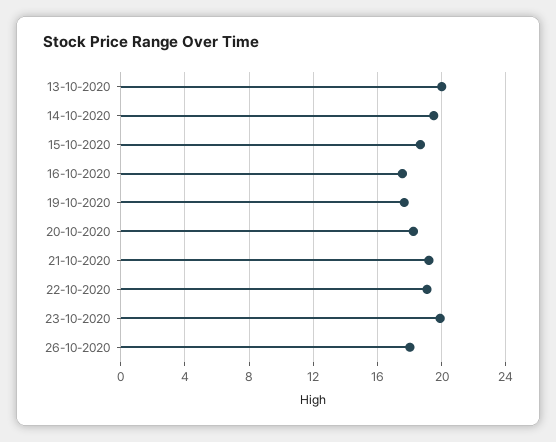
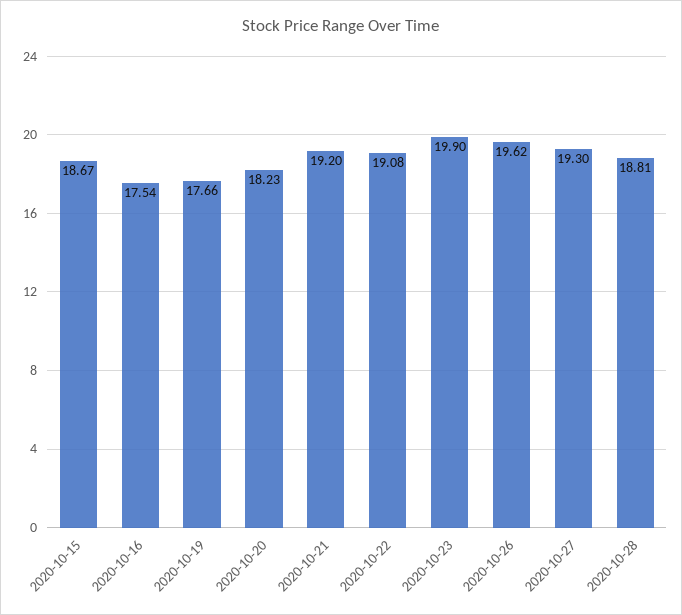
13-10-2020: 20 -> none
14-10-2020: 19.5 -> none
26-10-2020: 18 -> 19.62
2020-10-27: none -> 19.3
2020-10-28: none -> 18.81

